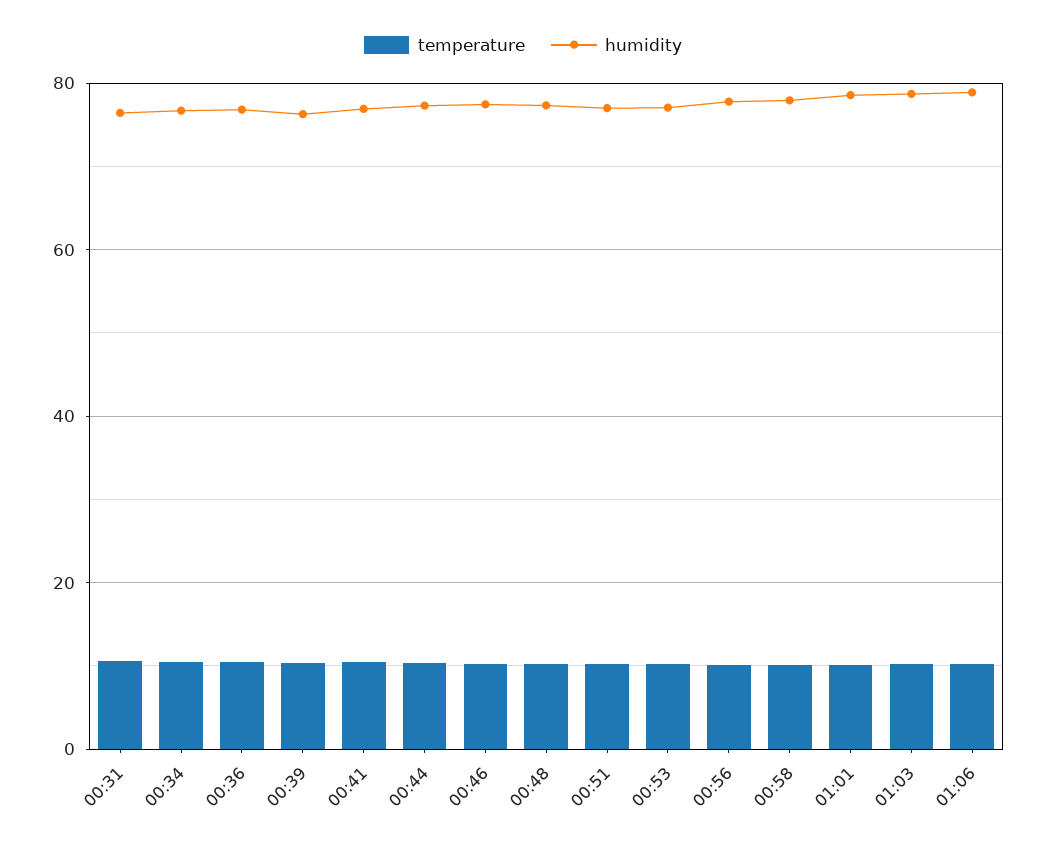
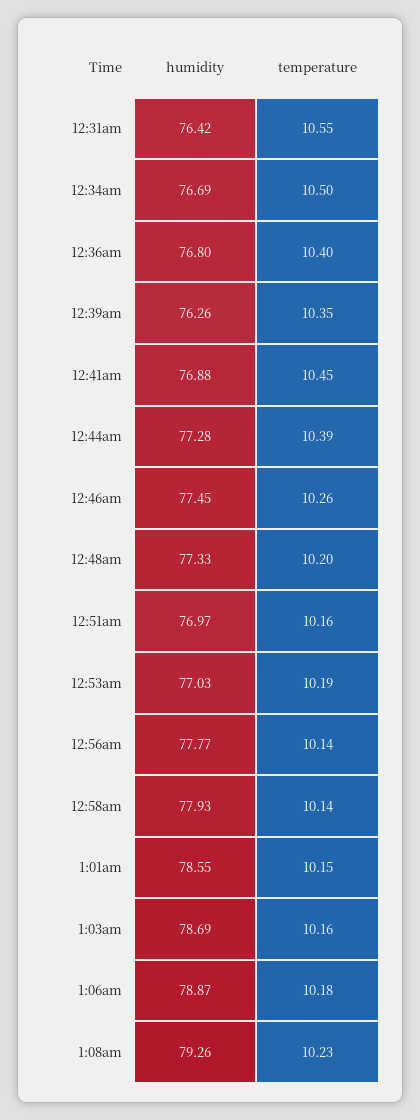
humidity, 1:08am: none -> 79.26
temperature, 1:08am: none -> 10.23

